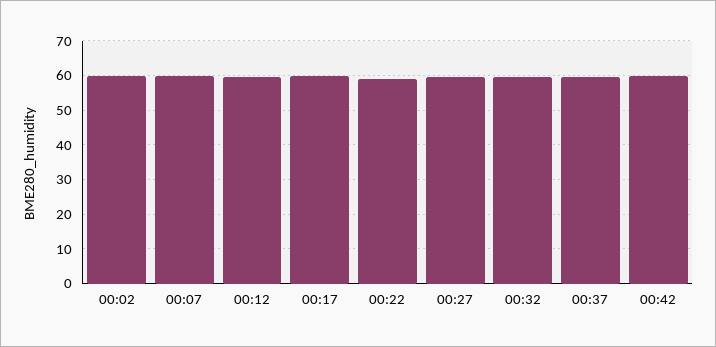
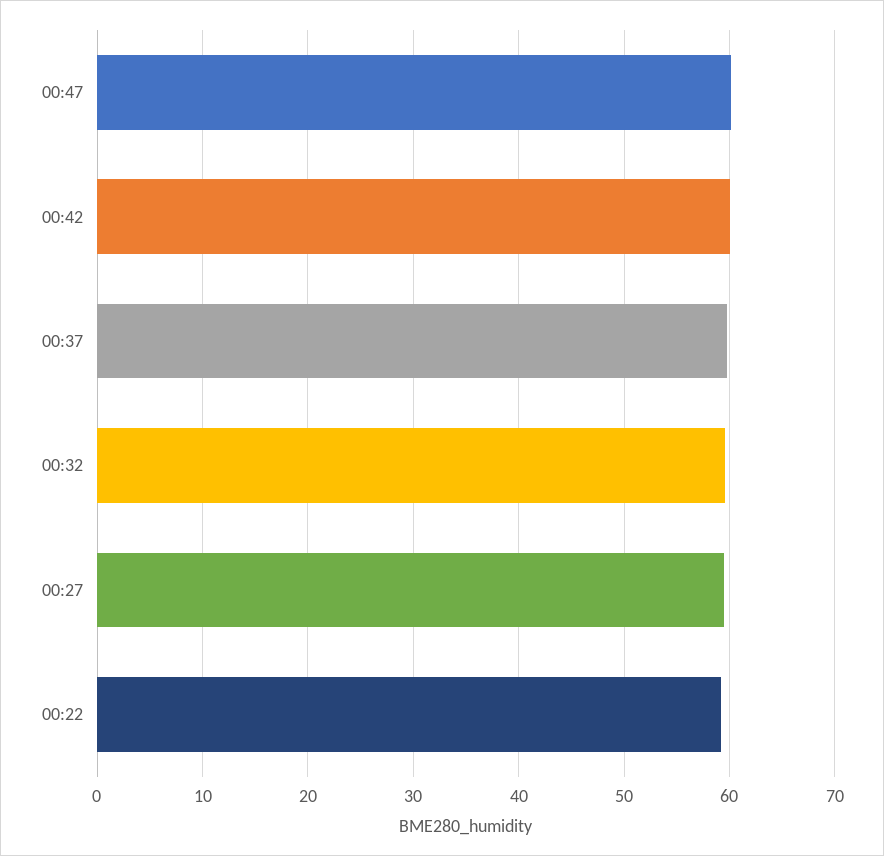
00:02: 60 -> none
00:07: 60 -> none
00:12: 60 -> none
00:17: 60 -> none
00:47: none -> 60

